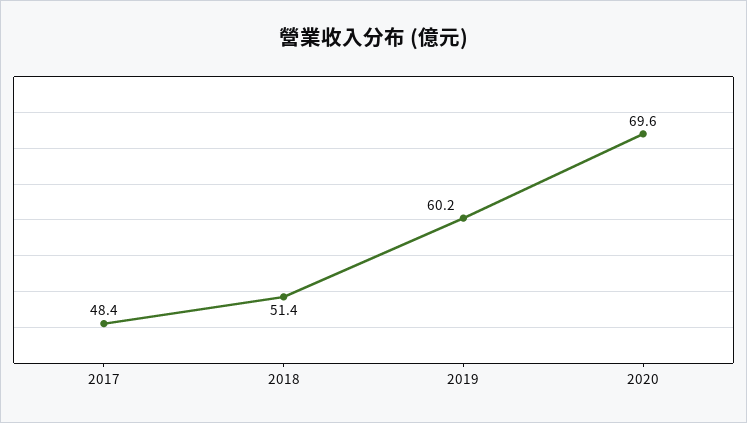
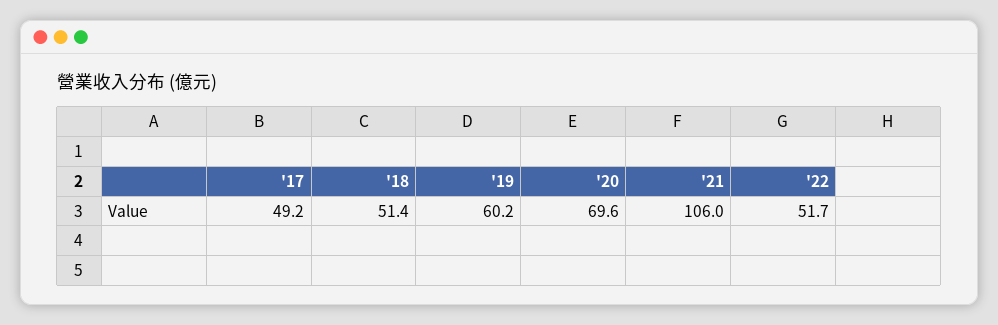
2017: 48.4 -> 49.2
'21: none -> 106
'22: none -> 51.7

